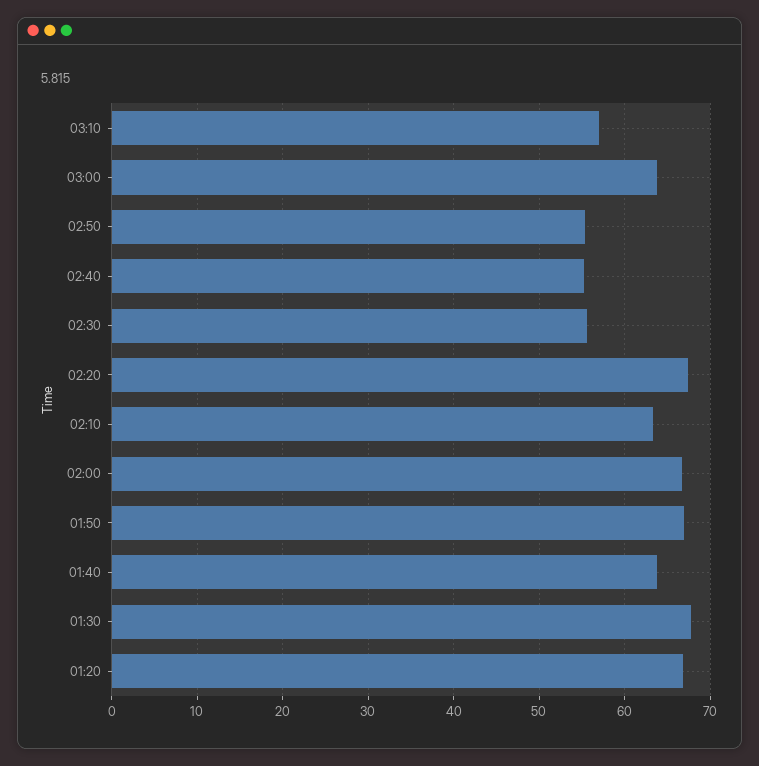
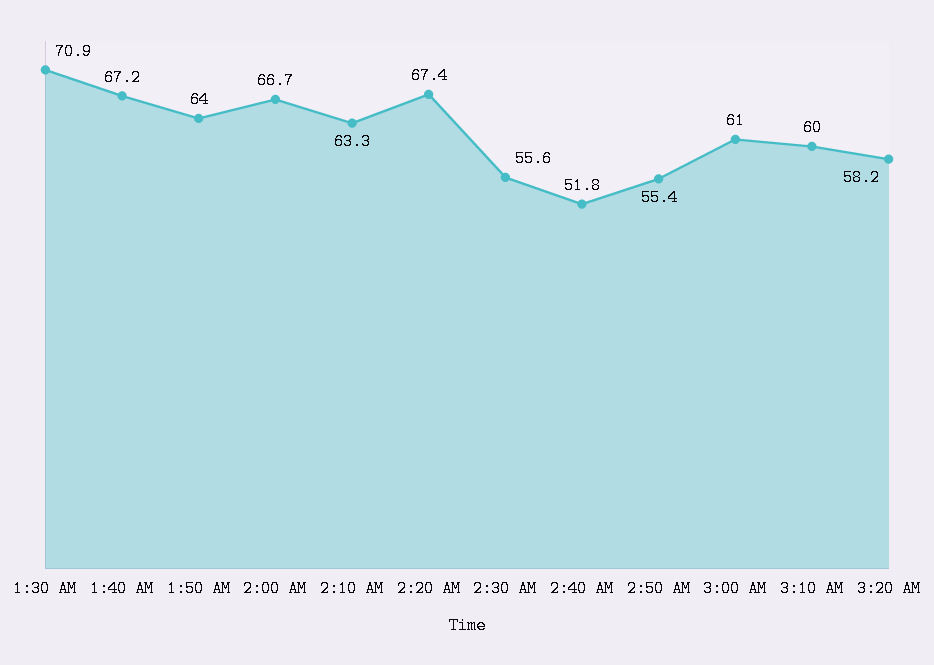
03:10: 57 -> 60
03:00: 64 -> 61
02:40: 55 -> 51.8
01:50: 67 -> 64
01:40: 64 -> 67.2
01:30: 68 -> 70.9
01:20: 67 -> none
3:20 AM: none -> 58.2

